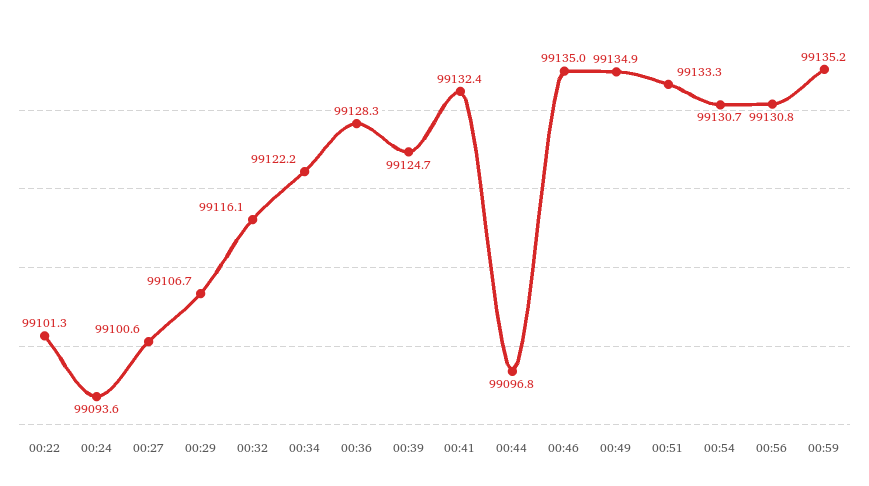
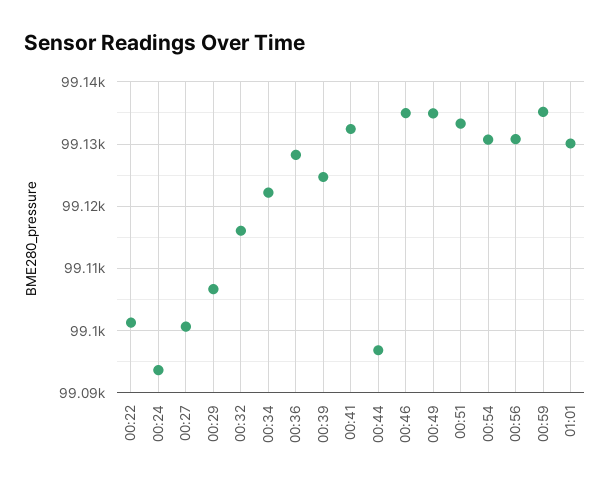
01:01: none -> 99130

